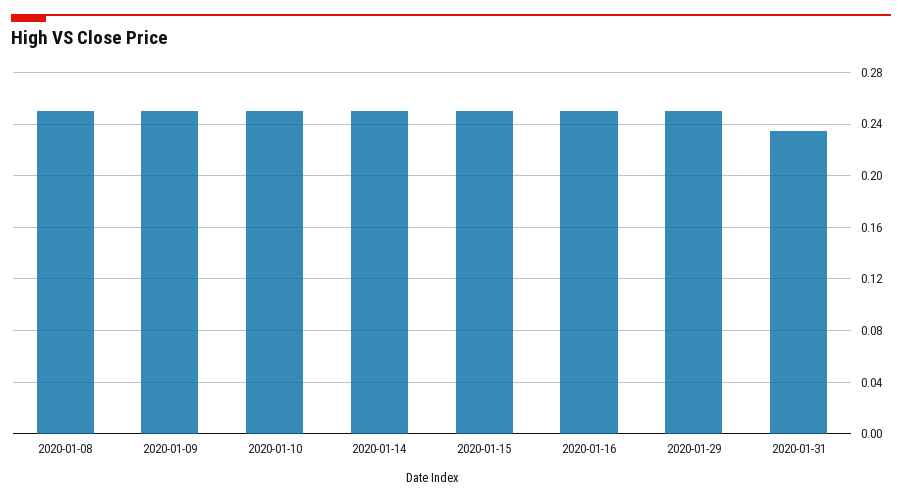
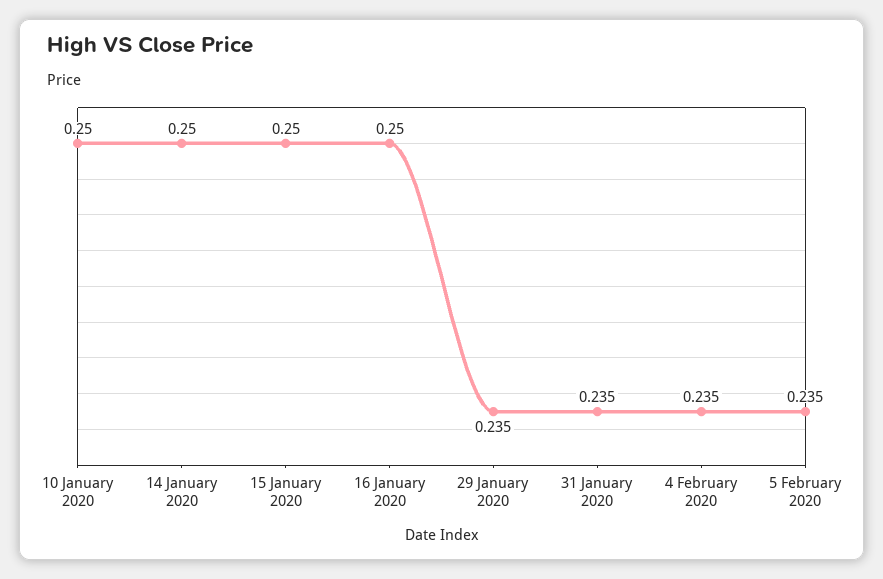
2020-01-08: 0.25 -> none
2020-01-09: 0.25 -> none
2020-01-29: 0.25 -> 0.235
4 February 2020: none -> 0.235
5 February 2020: none -> 0.235

